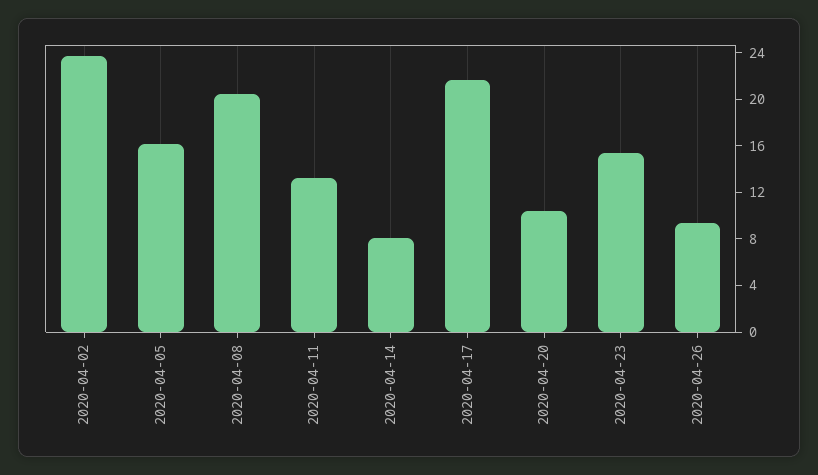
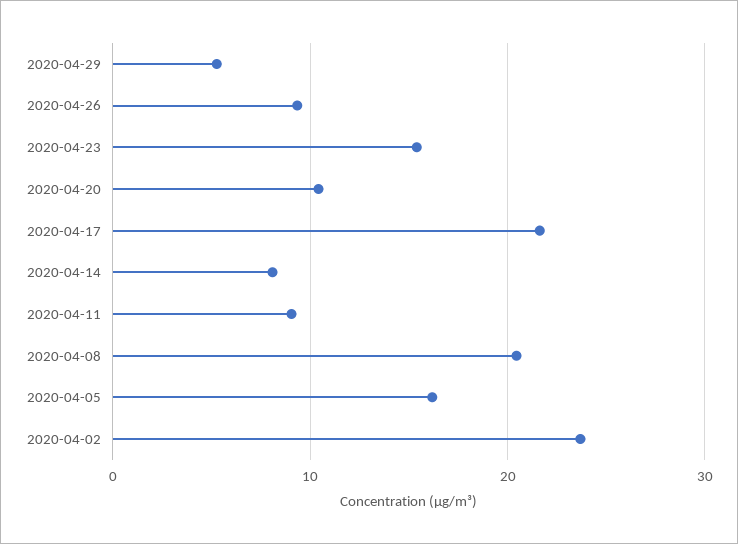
2020-04-11: 13 -> 9
2020-04-29: none -> 5

